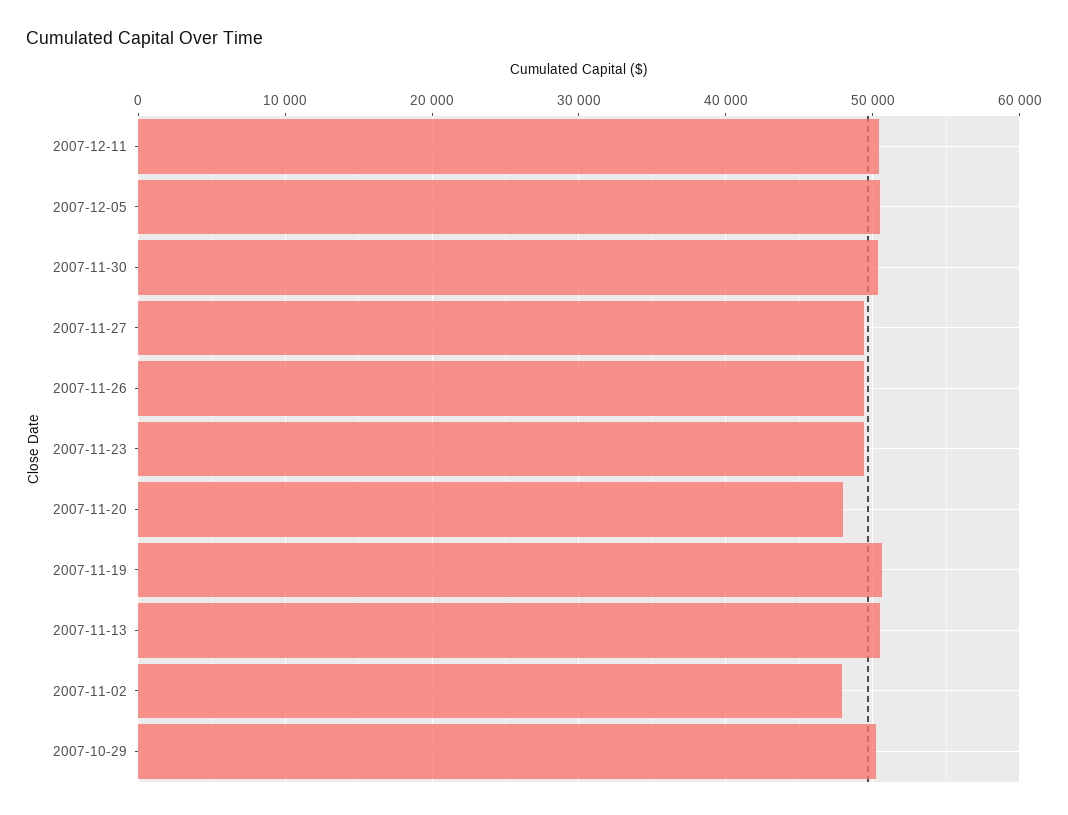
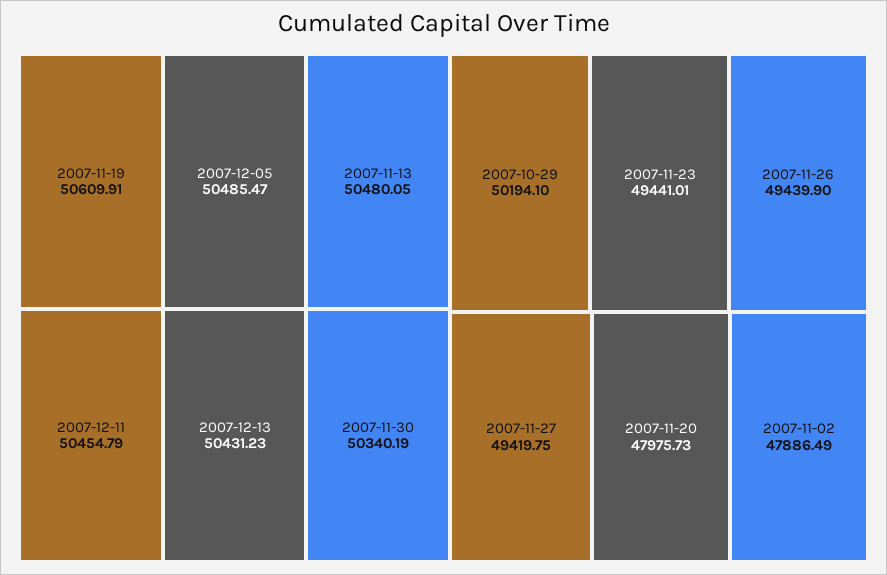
2007-12-13: none -> 50431.23

